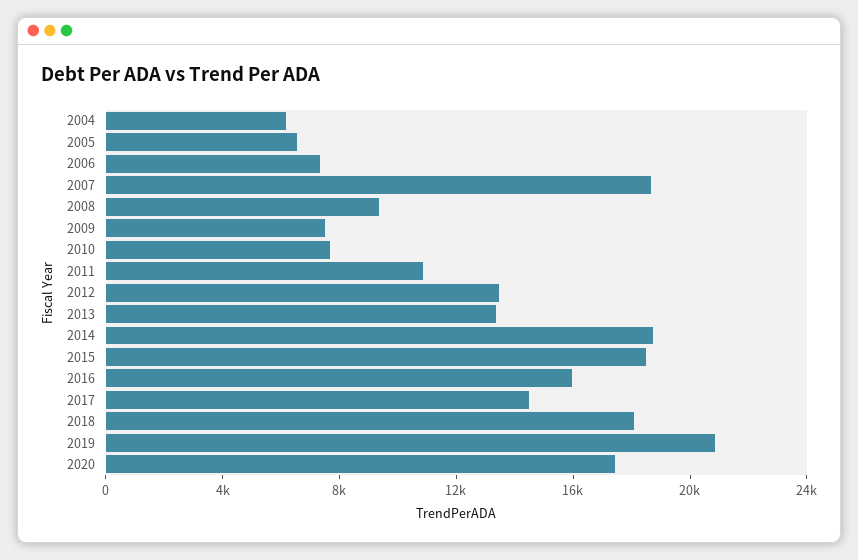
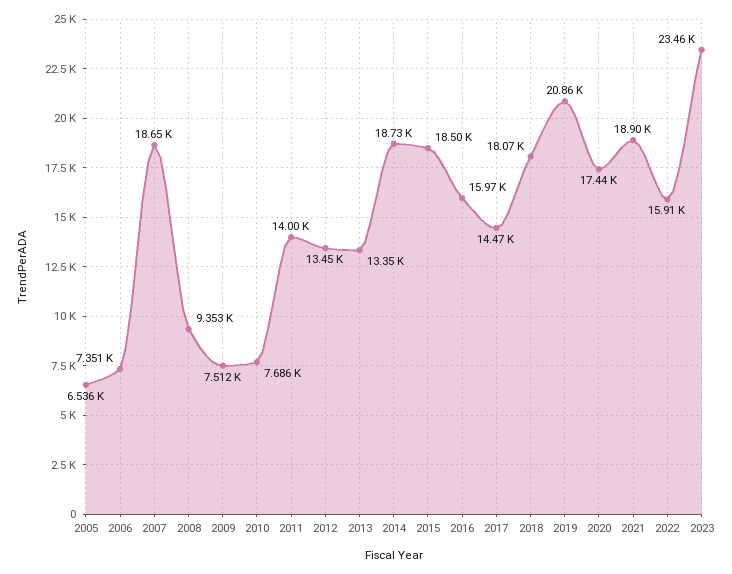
2004: 6000 -> none
2011: 11000 -> 14000
2021: none -> 18900
2022: none -> 15910
2023: none -> 23460

